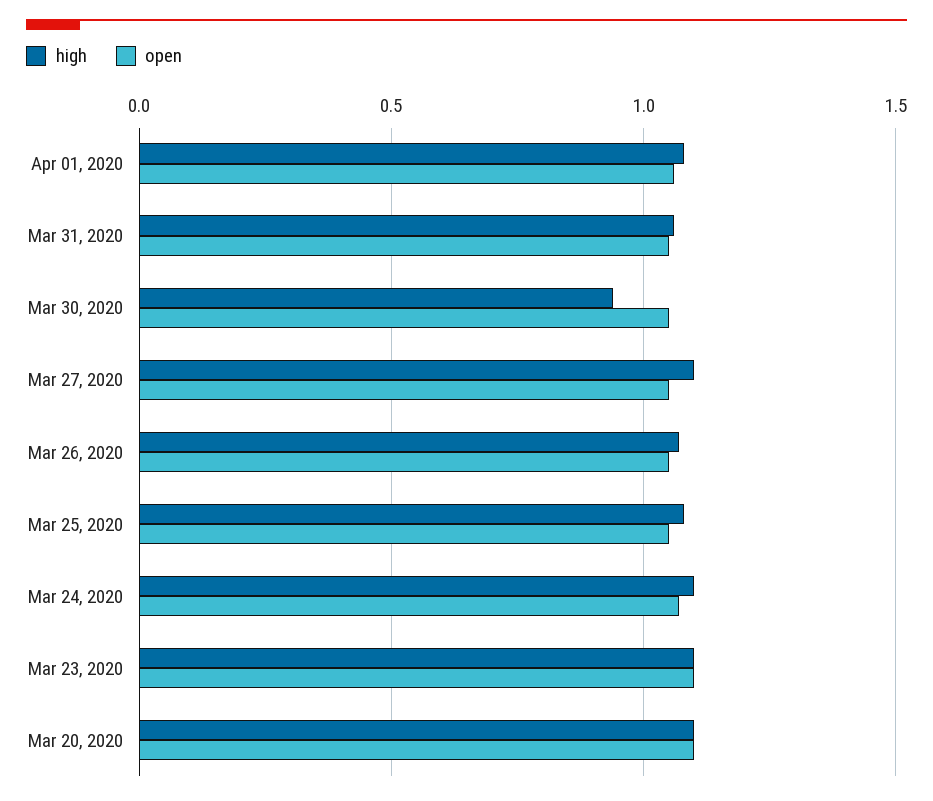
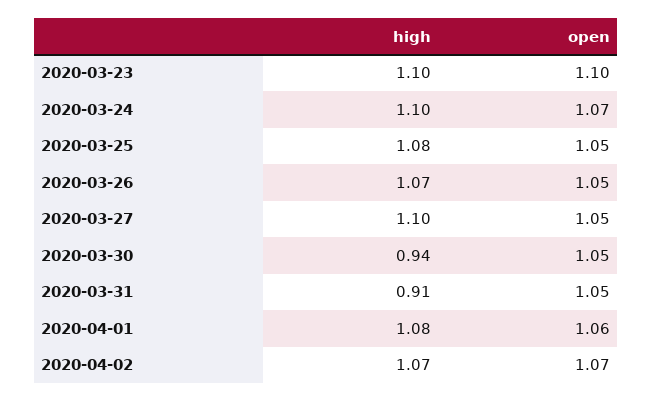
high, Mar 31, 2020: 1.05 -> 0.91
high, Mar 20, 2020: 1.1 -> none
open, Mar 20, 2020: 1.1 -> none
high, 2020-04-02: none -> 1.07
open, 2020-04-02: none -> 1.07

